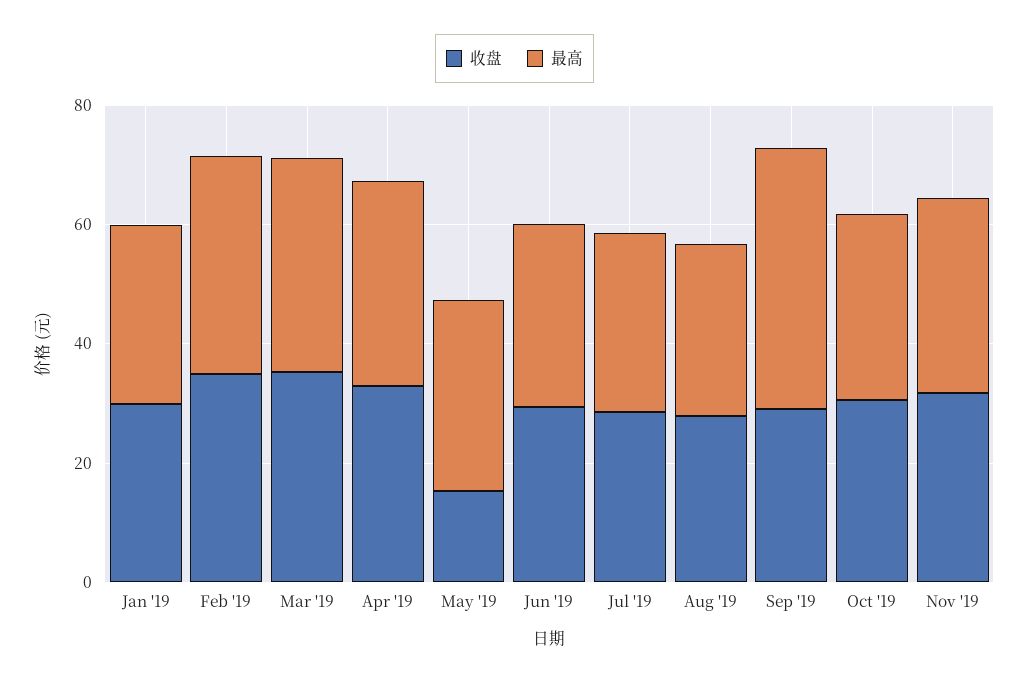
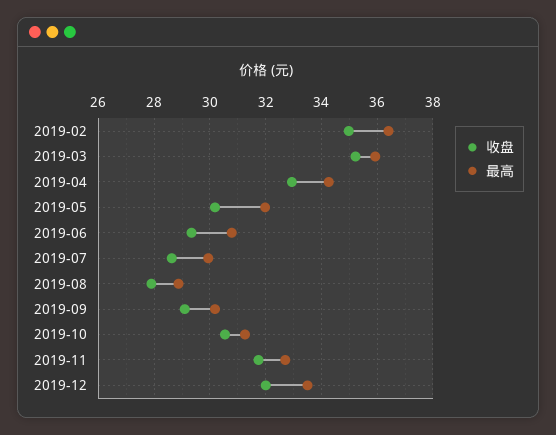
收盘, Jan '19: 30 -> none
最高, Jan '19: 30 -> none
收盘, May '19: 15 -> 30.25
最高, Sep '19: 45 -> 30.25
收盘, 2019-12: none -> 32
最高, 2019-12: none -> 33.5

